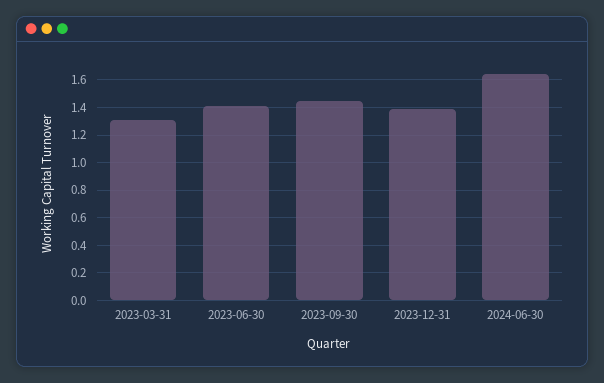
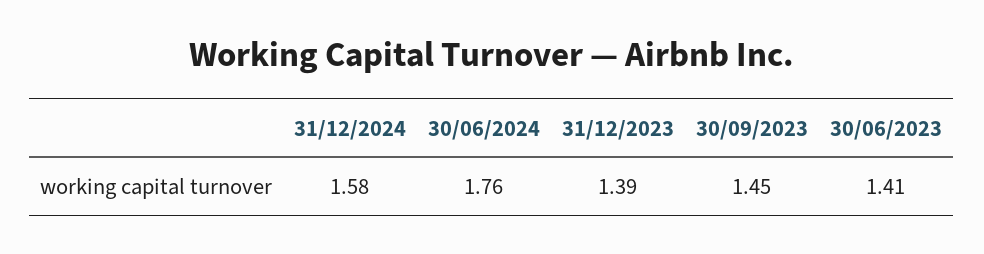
2023-03-31: 1.3 -> none
2024-06-30: 1.65 -> 1.76
31/12/2024: none -> 1.58

